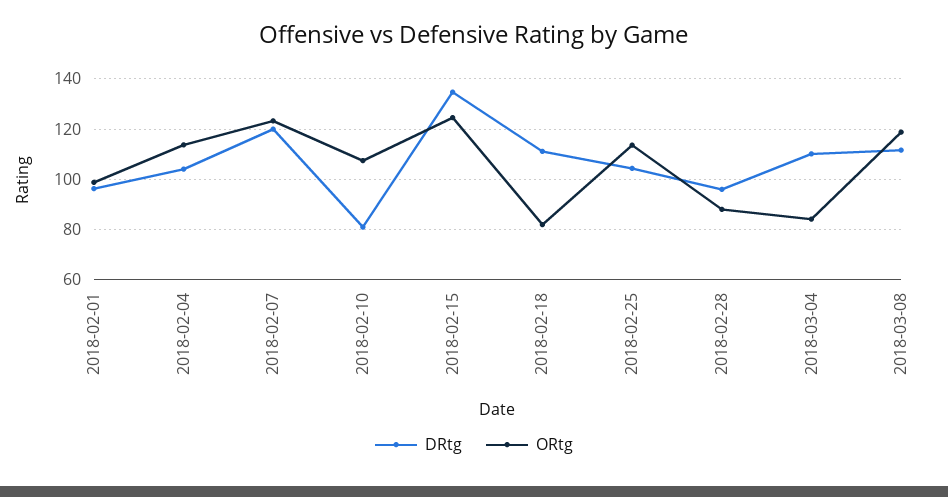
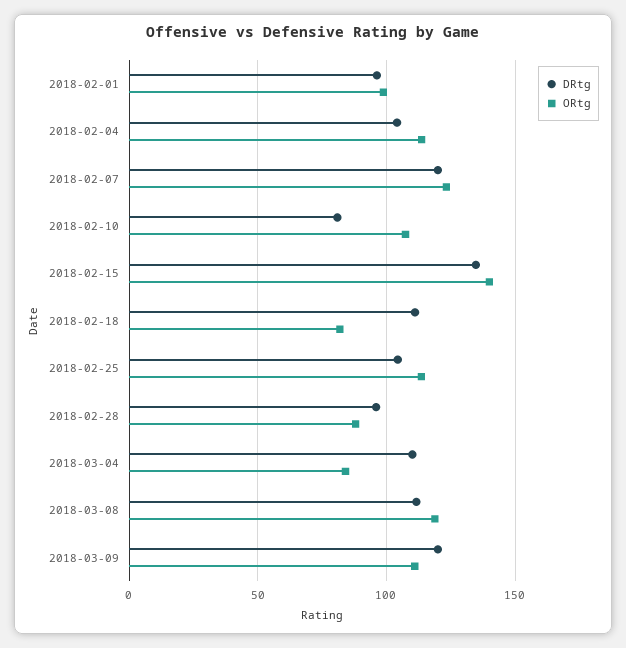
ORtg, 2018-02-15: 125 -> 140
DRtg, 2018-03-09: none -> 120
ORtg, 2018-03-09: none -> 110

